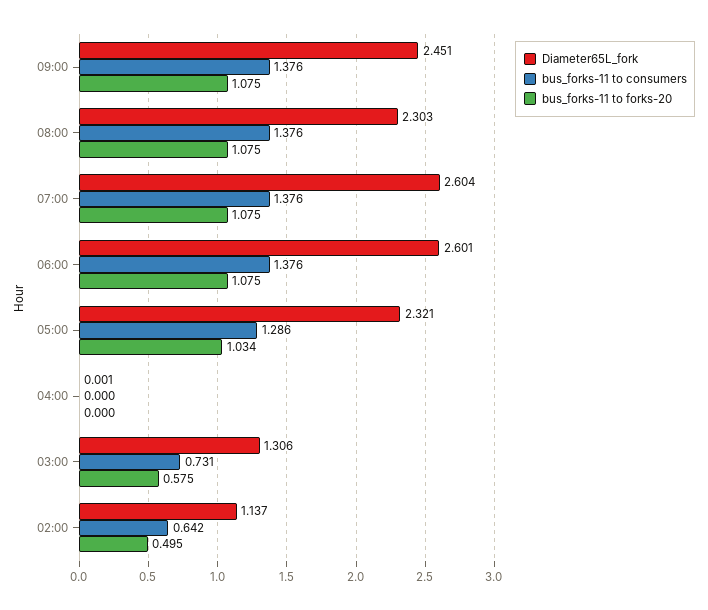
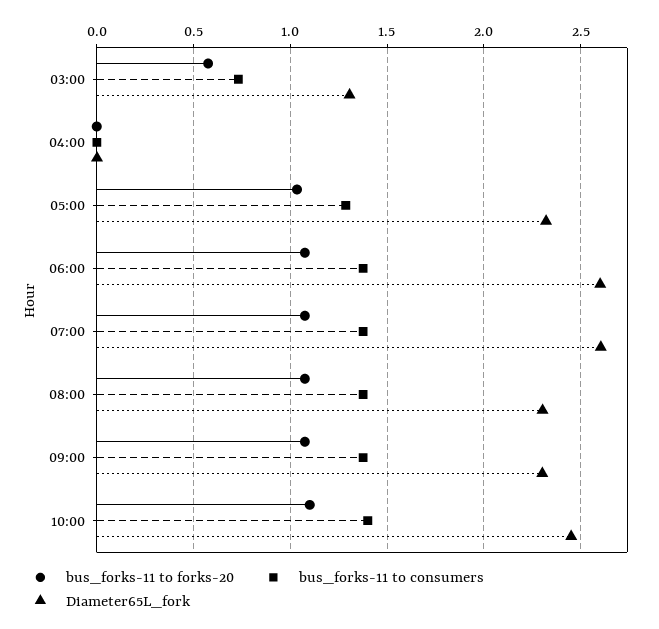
Diameter65L_fork, 09:00: 2.451 -> 2.3
Diameter65L_fork, 02:00: 1.137 -> none
bus_forks-11 to consumers, 02:00: 0.642 -> none
bus_forks-11 to forks-20, 02:00: 0.495 -> none
bus_forks-11 to forks-20, 10:00: none -> 1.1
bus_forks-11 to consumers, 10:00: none -> 1.4
Diameter65L_fork, 10:00: none -> 2.45

